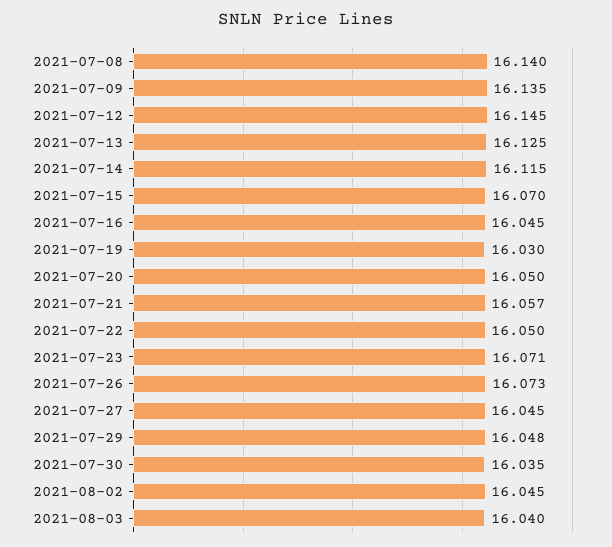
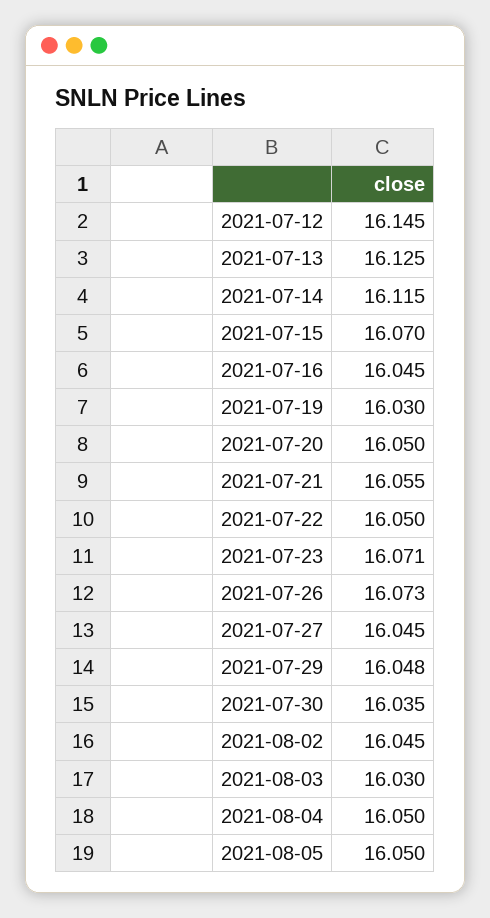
2021-07-08: 16.14 -> none
2021-07-09: 16.135 -> none
2021-07-21: 16.057 -> 16.055
2021-08-03: 16.04 -> 16.03
2021-08-04: none -> 16.05
2021-08-05: none -> 16.05

